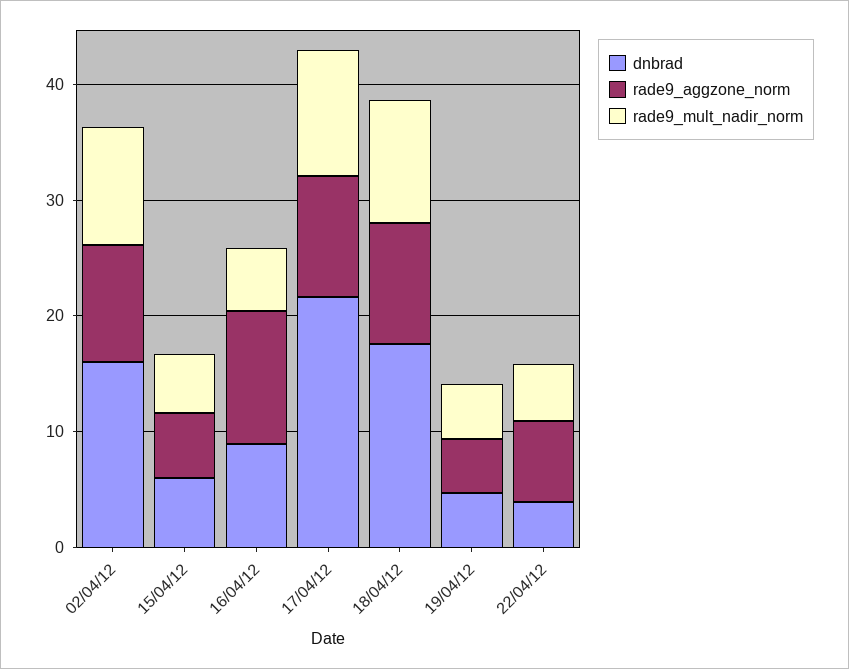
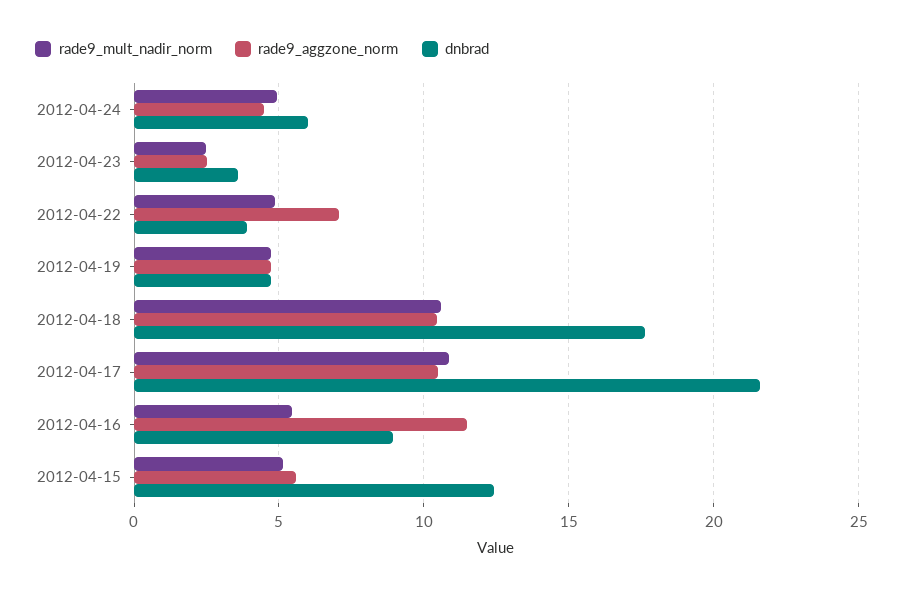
dnbrad, 02/04/12: 16 -> none
rade9_aggzone_norm, 02/04/12: 10 -> none
rade9_mult_nadir_norm, 02/04/12: 10 -> none
dnbrad, 15/04/12: 6 -> 12.5
rade9_mult_nadir_norm, 2012-04-24: none -> 5
rade9_aggzone_norm, 2012-04-24: none -> 4.5
dnbrad, 2012-04-24: none -> 6
rade9_mult_nadir_norm, 2012-04-23: none -> 2.5
rade9_aggzone_norm, 2012-04-23: none -> 2.5
dnbrad, 2012-04-23: none -> 3.5

